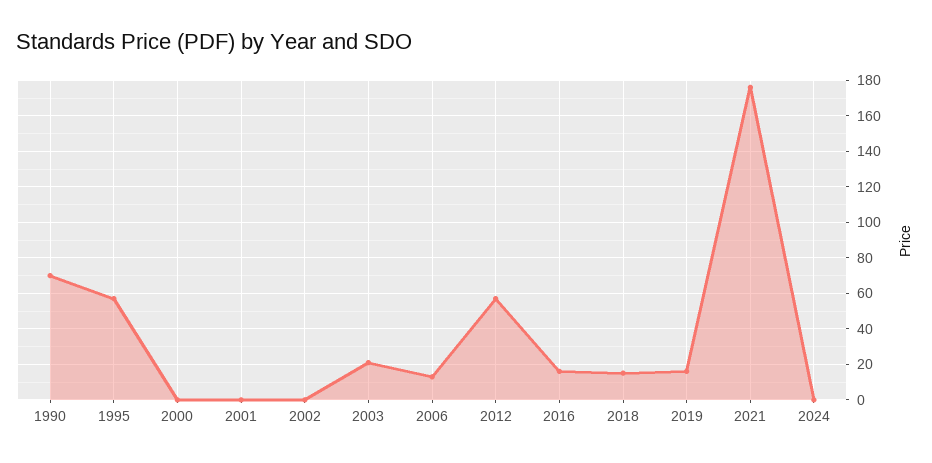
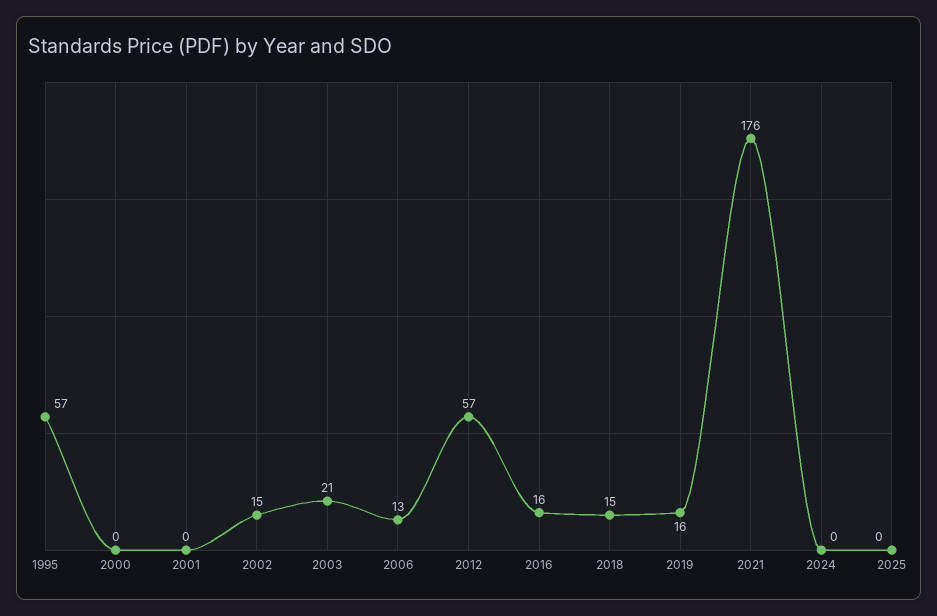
1990: 70 -> none
2002: 0 -> 15
2025: none -> 0

